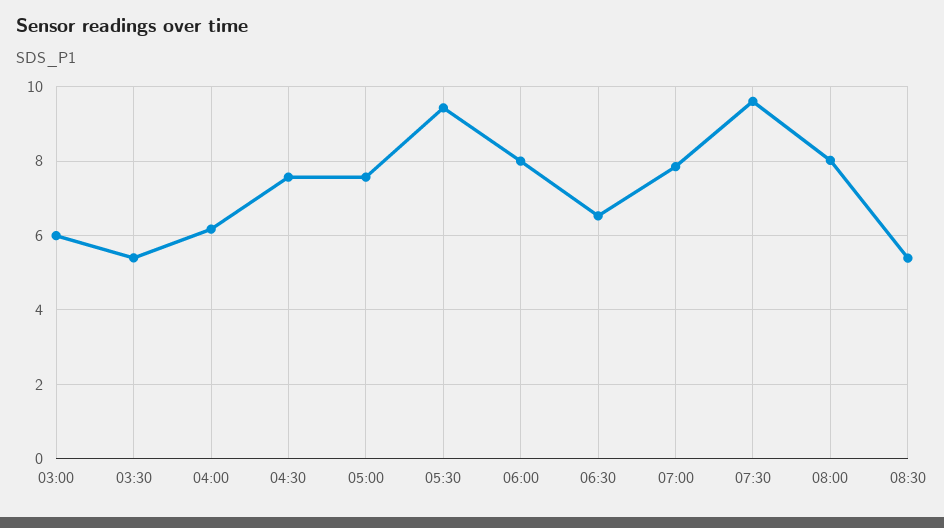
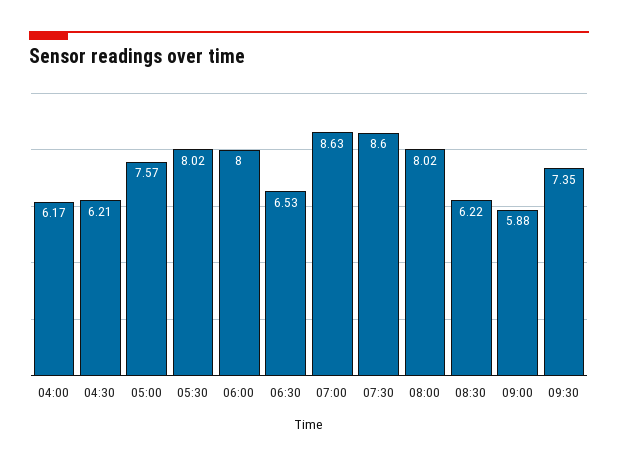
03:00: 6 -> none
03:30: 5.4 -> none
04:30: 7.6 -> 6.21
05:30: 9.4 -> 8.02
07:00: 7.8 -> 8.63
07:30: 9.6 -> 8.6
08:30: 5.4 -> 6.22
09:00: none -> 5.88
09:30: none -> 7.35

